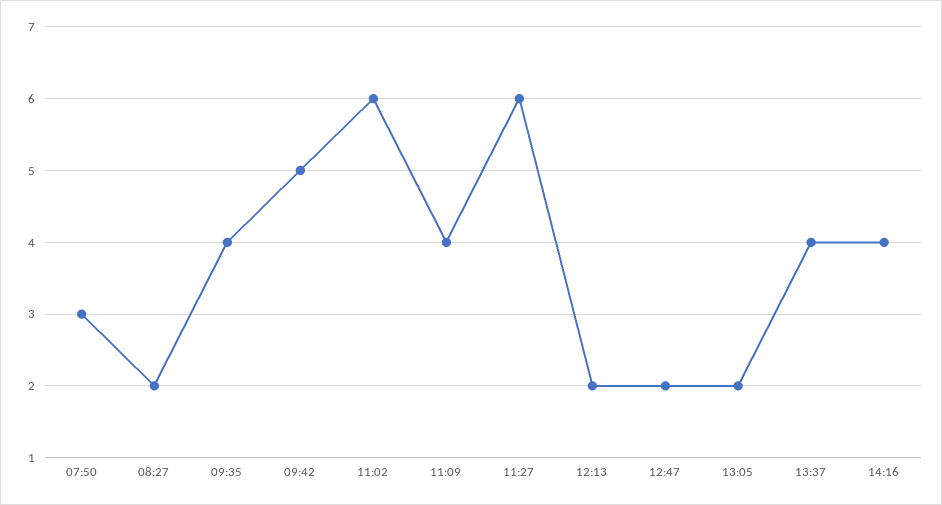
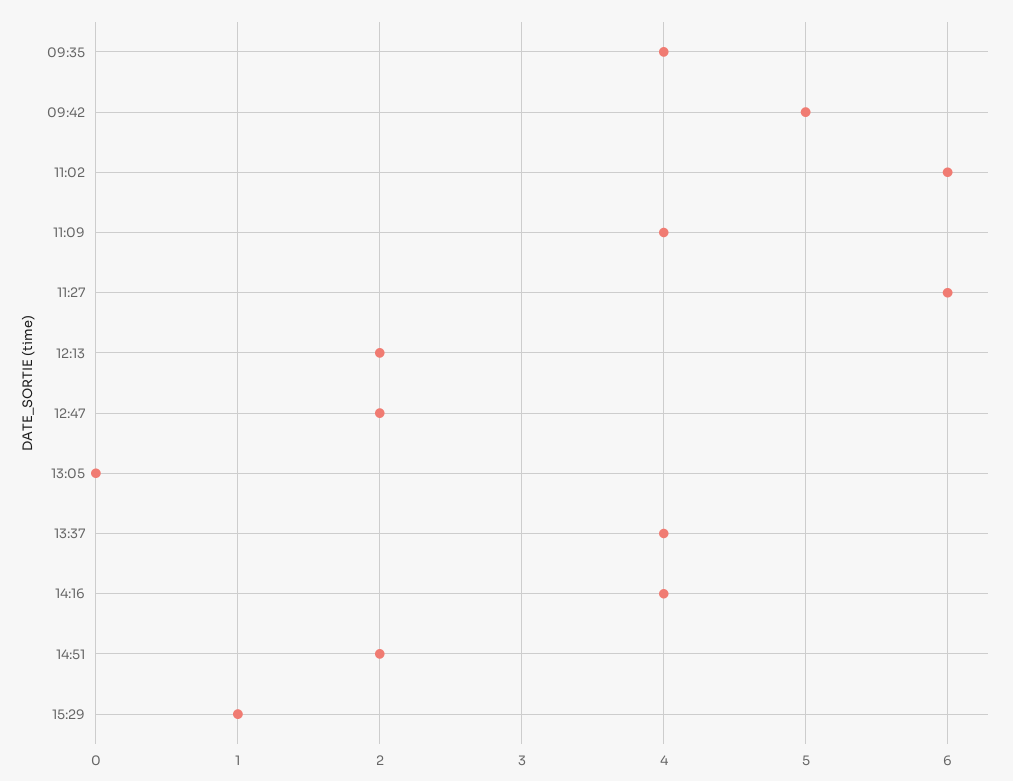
07:50: 3 -> none
08:27: 2 -> none
13:05: 2 -> 0
14:51: none -> 2
15:29: none -> 1

